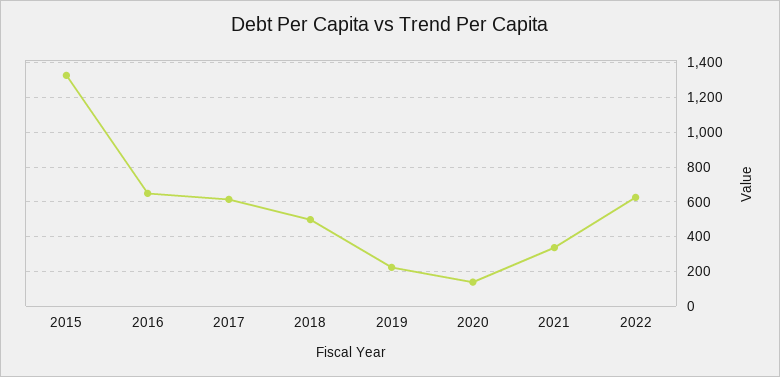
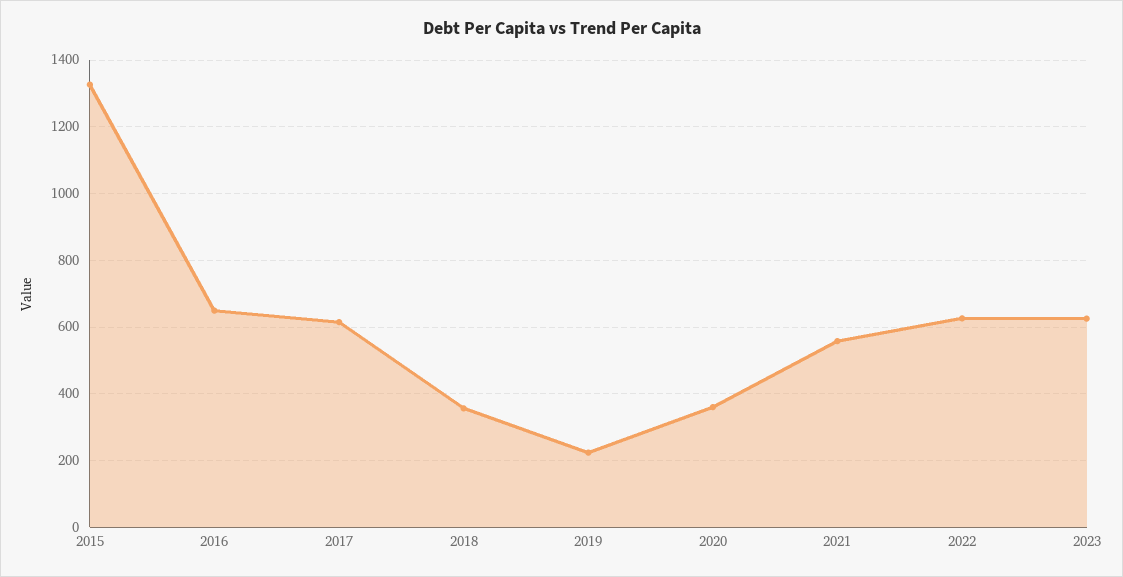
2018: 500 -> 360
2020: 150 -> 360
2021: 350 -> 560
2023: none -> 620

